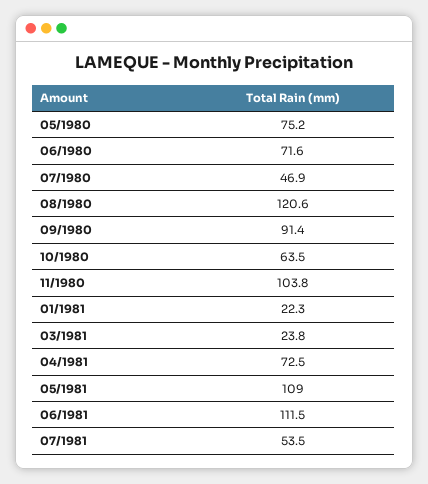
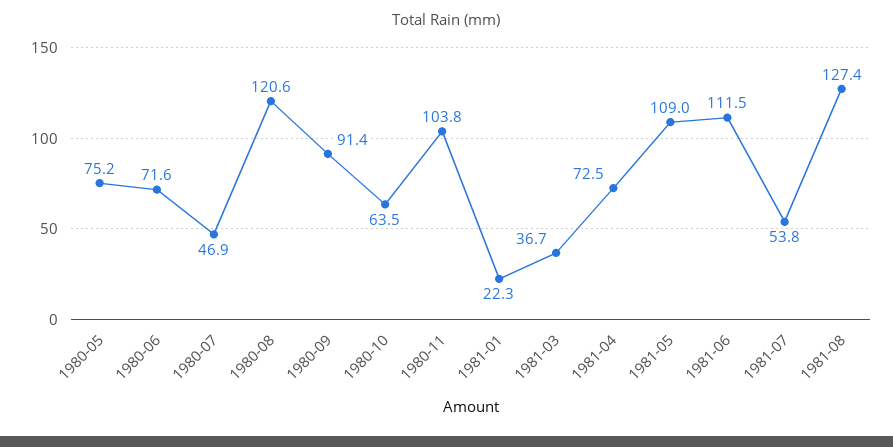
03/1981: 23.8 -> 36.7
07/1981: 53.5 -> 53.8
1981-08: none -> 127.4

